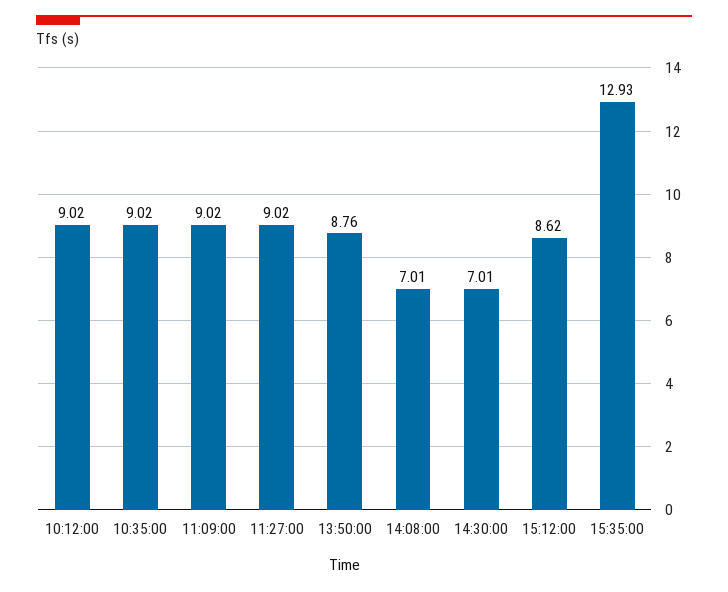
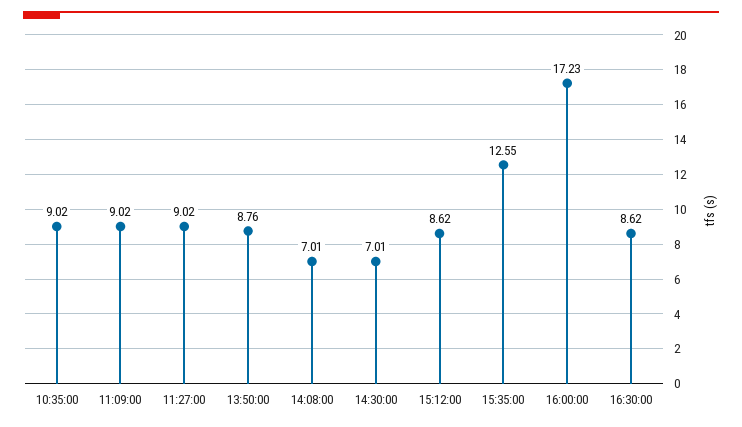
10:12:00: 9.02 -> none
15:35:00: 12.93 -> 12.55
16:00:00: none -> 17.23
16:30:00: none -> 8.62

